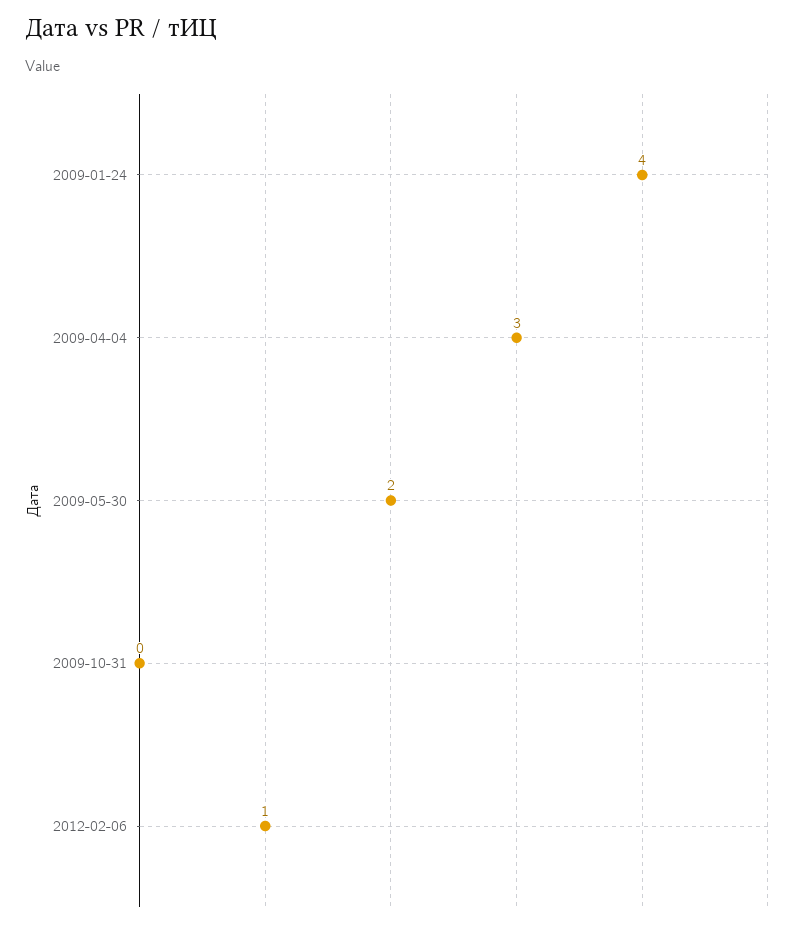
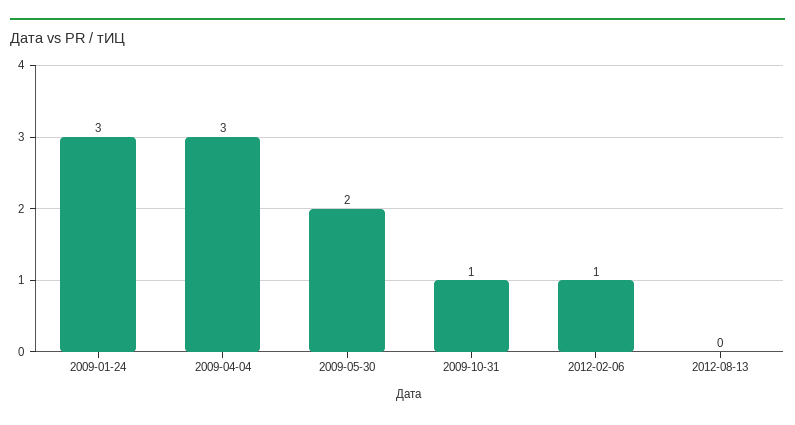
2009-01-24: 4 -> 3
2009-10-31: 0 -> 1
2012-08-13: none -> 0

